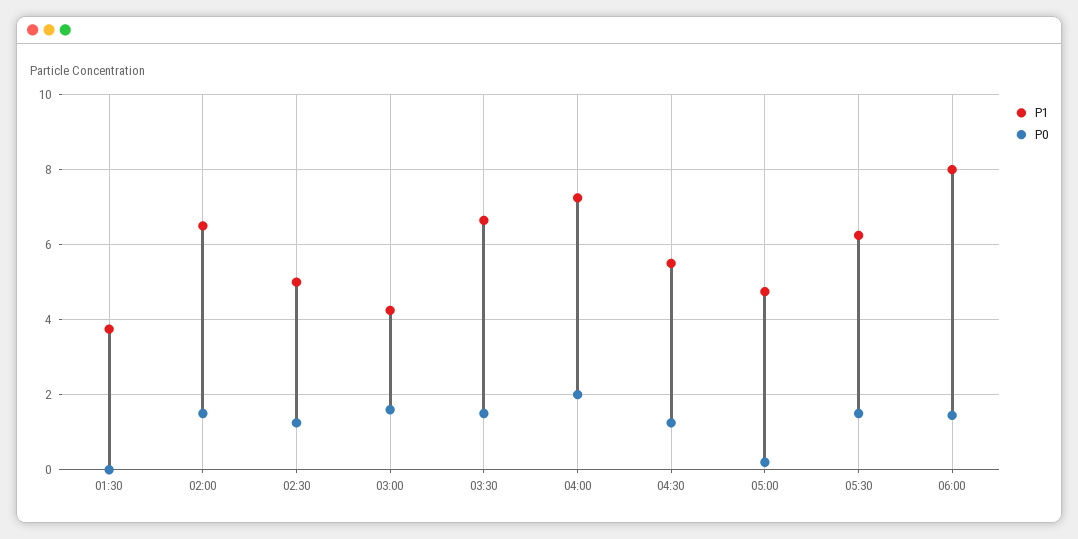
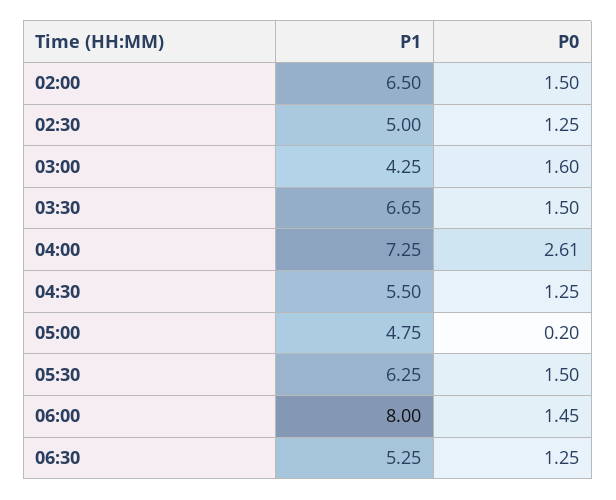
P1, 01:30: 3.8 -> none
P0, 01:30: 0 -> none
P0, 04:00: 2 -> 2.61
P1, 06:30: none -> 5.25
P0, 06:30: none -> 1.25

